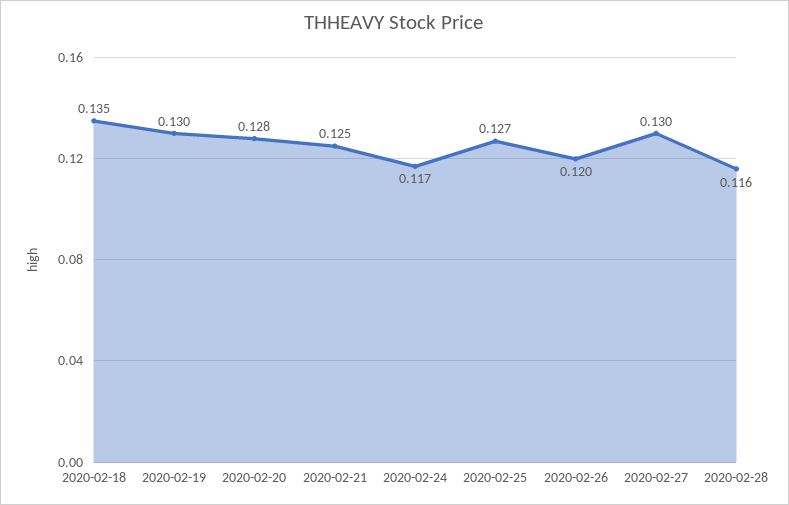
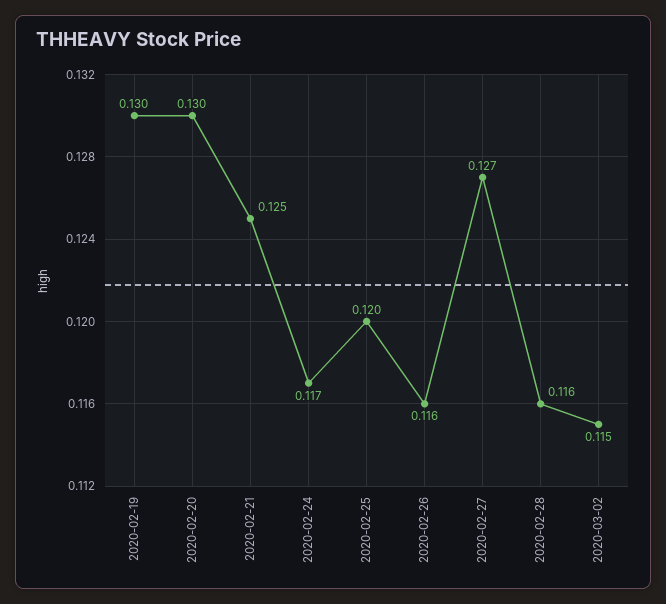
2020-02-18: 0.135 -> none
2020-02-20: 0.128 -> 0.13
2020-02-25: 0.127 -> 0.12
2020-02-26: 0.12 -> 0.116
2020-02-27: 0.13 -> 0.127
2020-03-02: none -> 0.115

